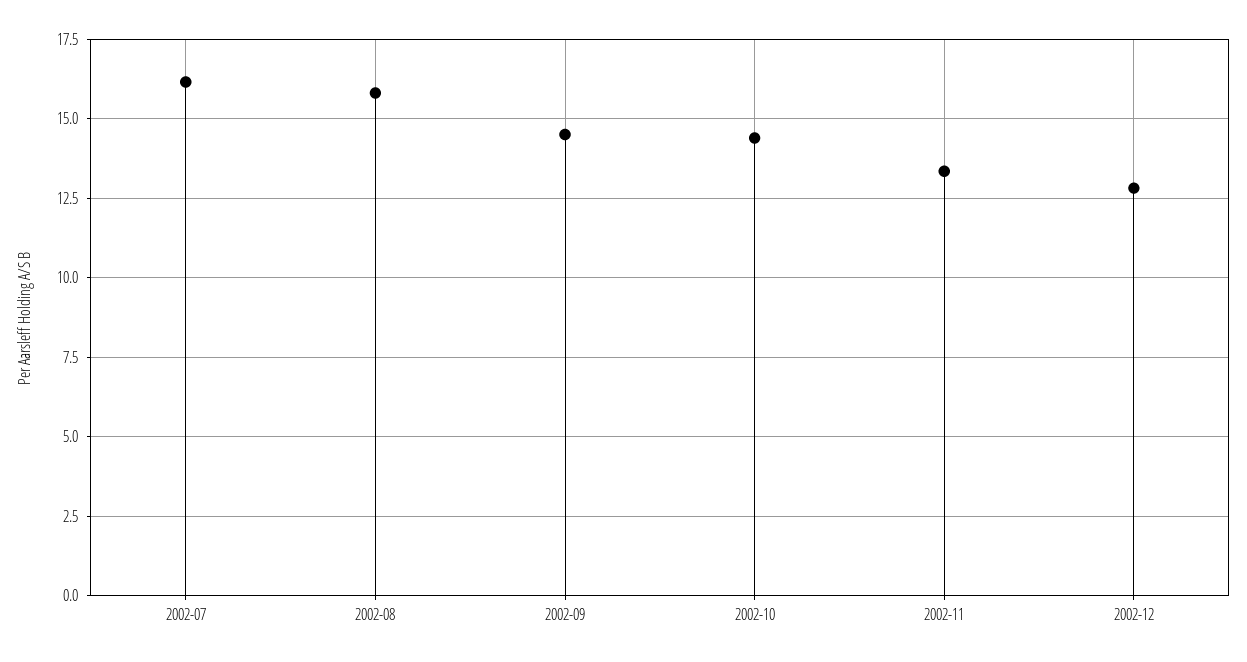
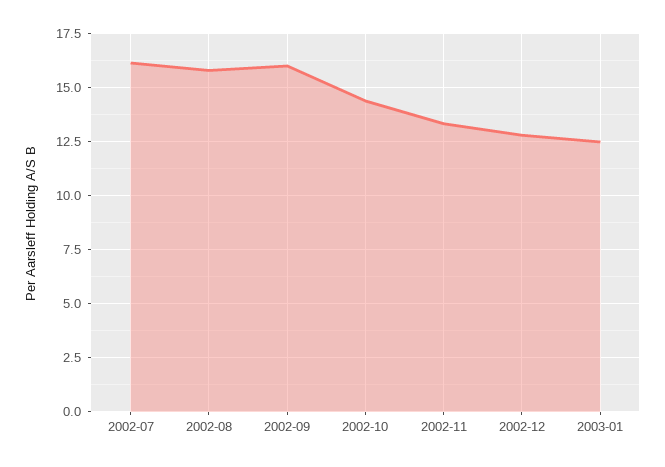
2002-09: 14.5 -> 16
2003-01: none -> 12.5

